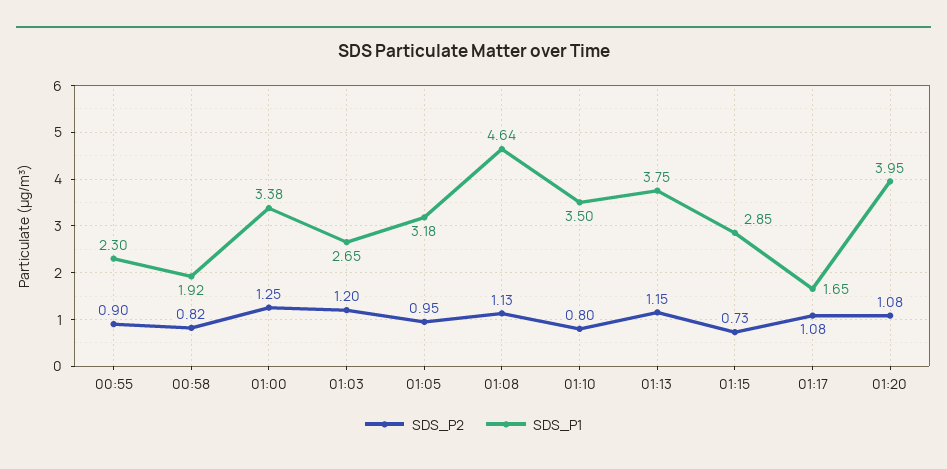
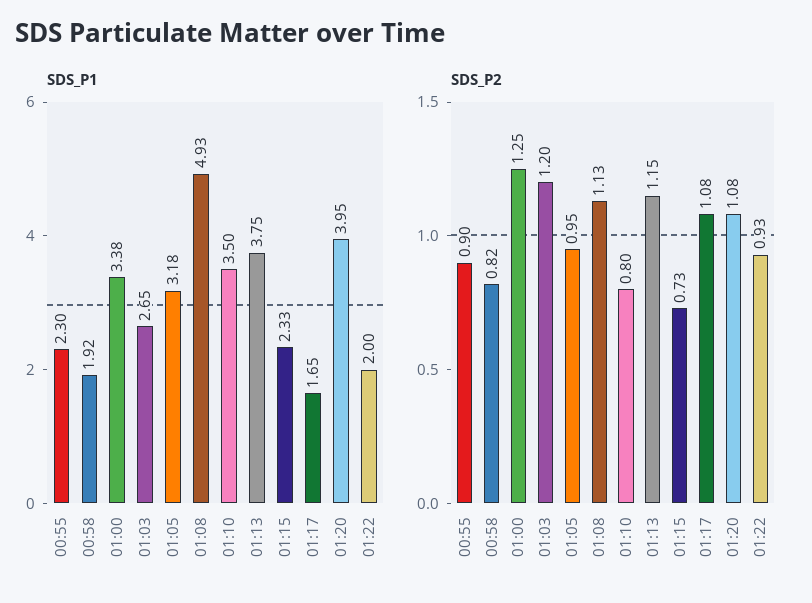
SDS_P1, 01:08: 4.64 -> 4.93
SDS_P1, 01:15: 2.85 -> 2.33
SDS_P1, 01:22: none -> 2
SDS_P2, 01:22: none -> 0.93

